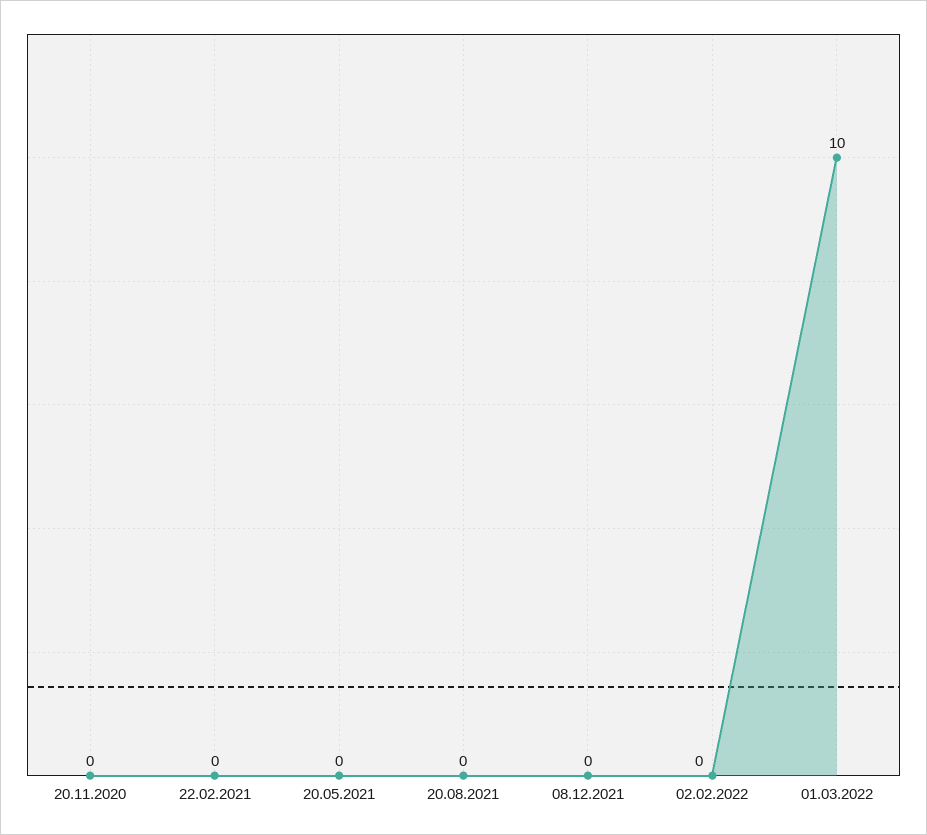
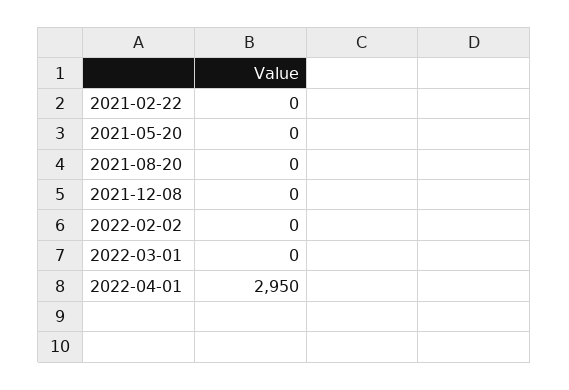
20.11.2020: 0 -> none
01.03.2022: 10 -> 0
2022-04-01: none -> 2950

